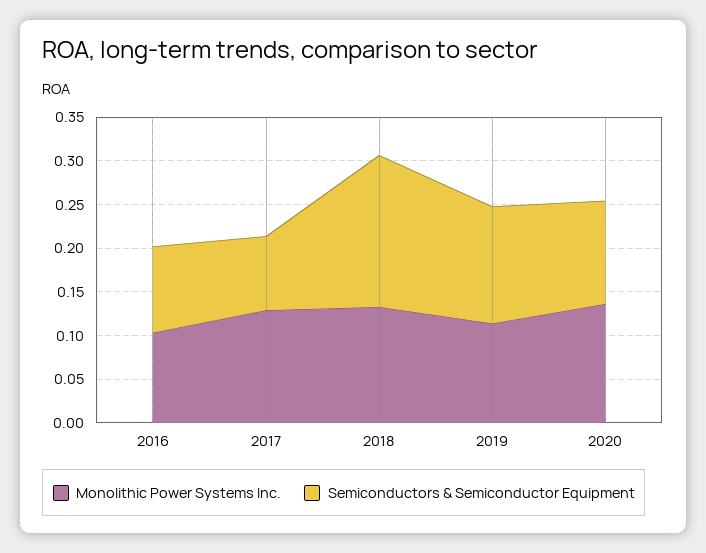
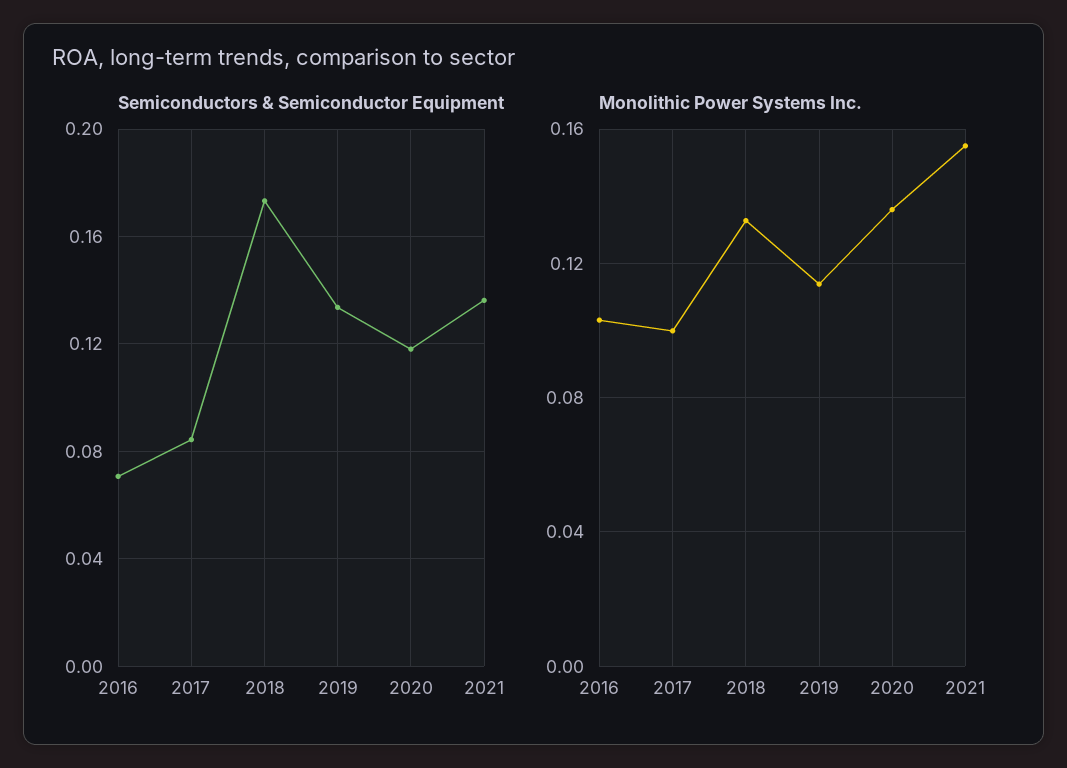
Semiconductors & Semiconductor Equipment, 2016: 0.1 -> 0.07
Monolithic Power Systems Inc., 2017: 0.13 -> 0.1
Semiconductors & Semiconductor Equipment, 2021: none -> 0.135
Monolithic Power Systems Inc., 2021: none -> 0.155

